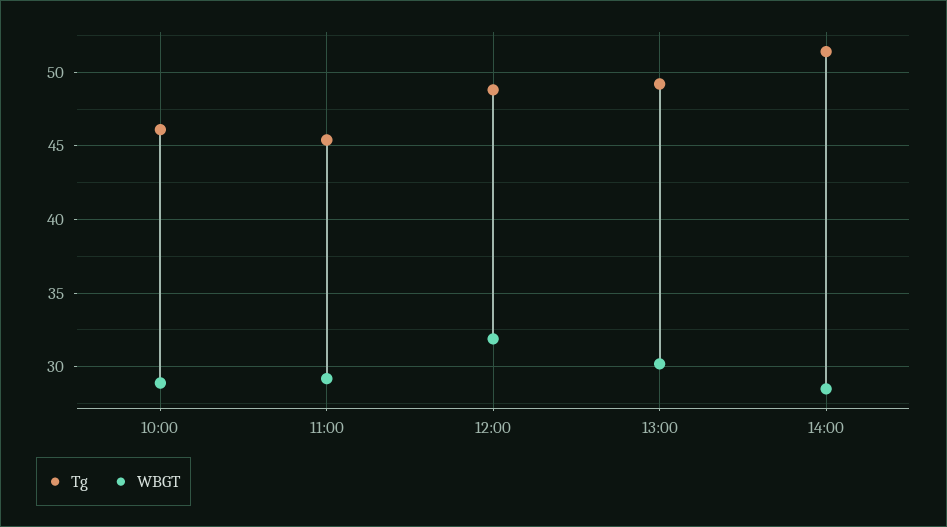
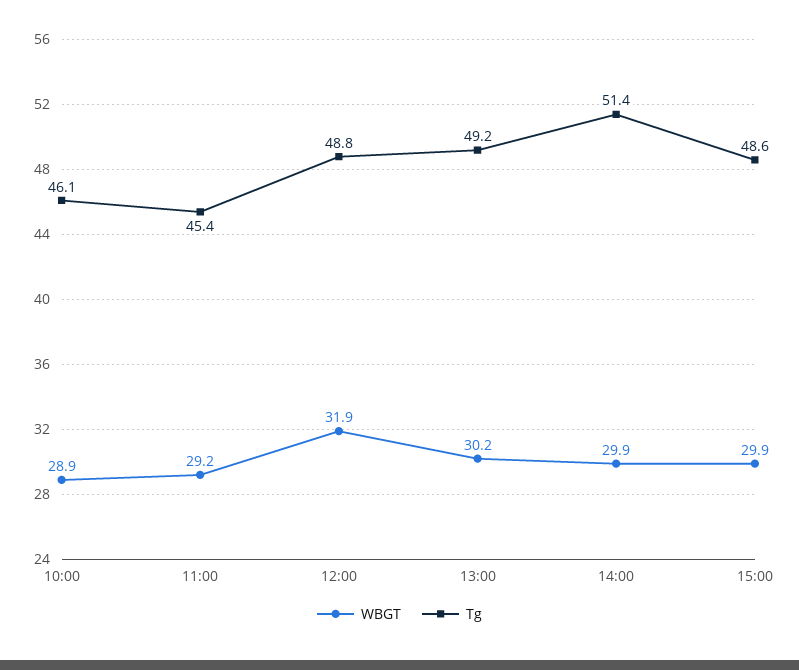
WBGT, 14:00: 28.5 -> 29.9
WBGT, 15:00: none -> 29.9
Tg, 15:00: none -> 48.6

